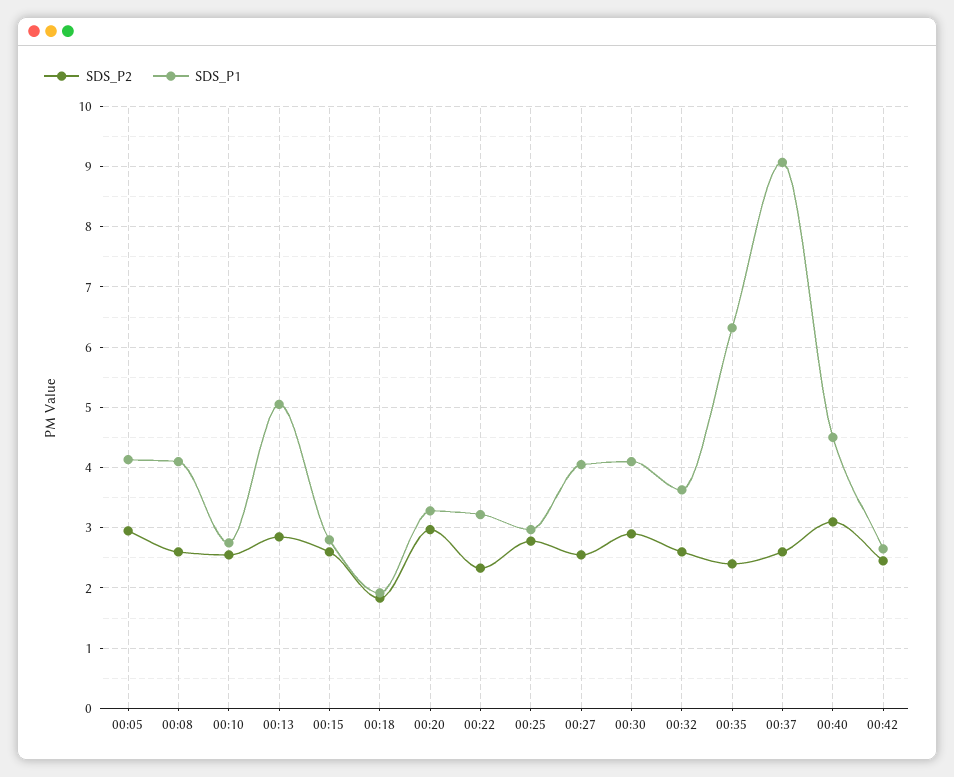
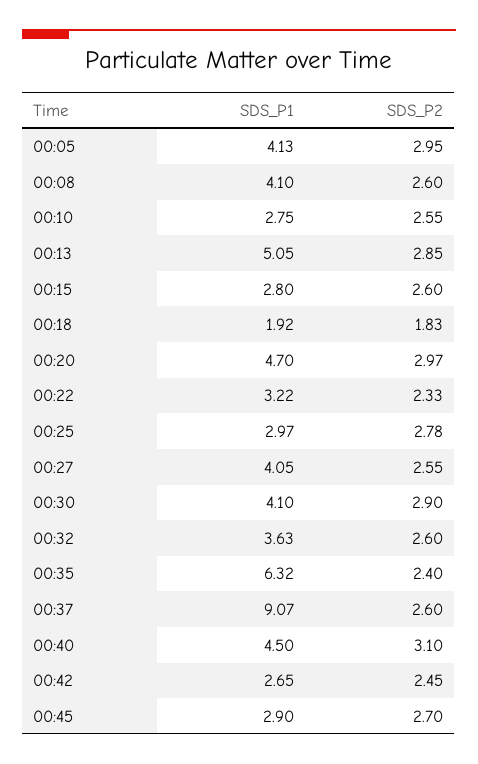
SDS_P1, 00:20: 3.3 -> 4.7
SDS_P1, 00:45: none -> 2.9
SDS_P2, 00:45: none -> 2.7

